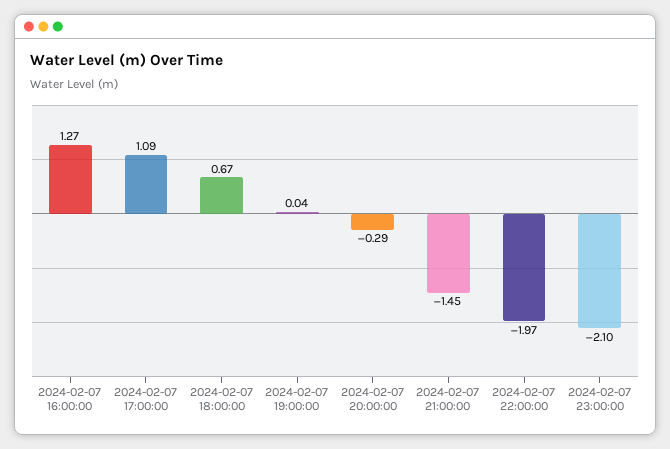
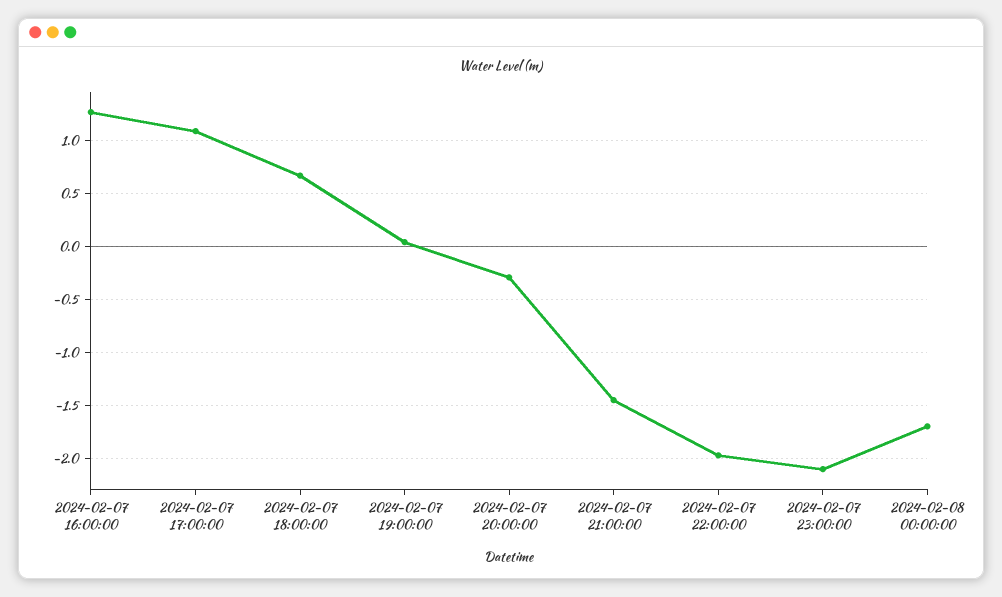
2024-02-08 00:00:00: none -> -1.7

